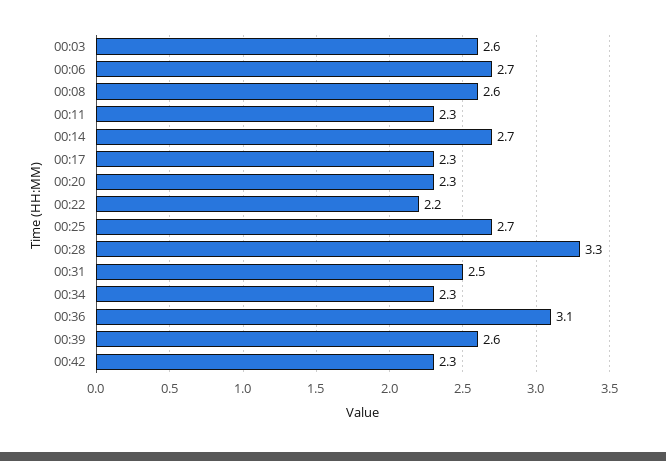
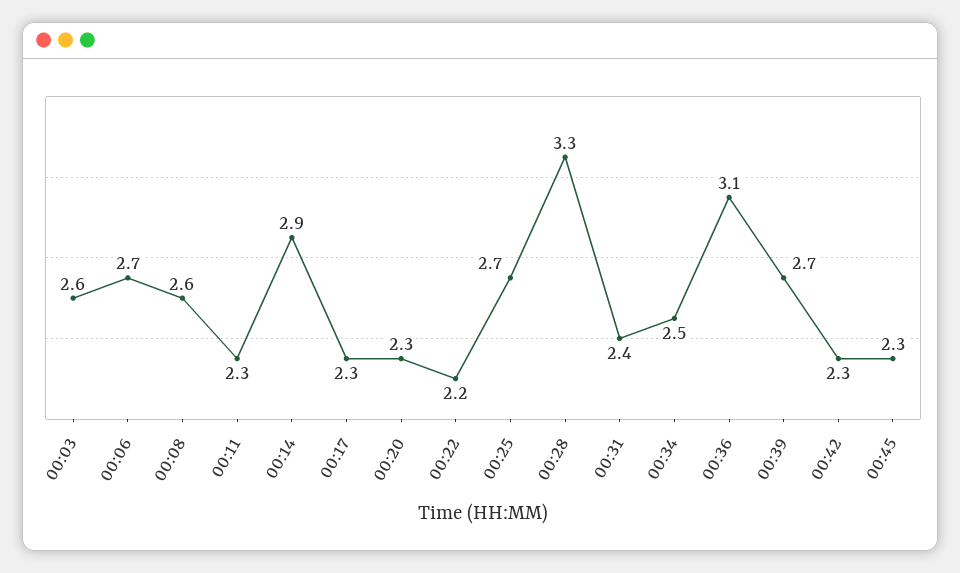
00:14: 2.7 -> 2.9
00:31: 2.5 -> 2.4
00:34: 2.3 -> 2.5
00:39: 2.6 -> 2.7
00:45: none -> 2.3

